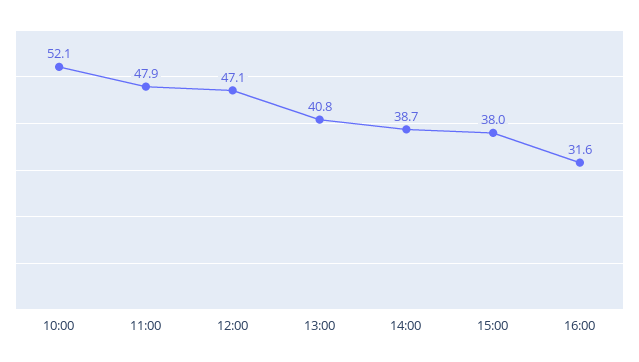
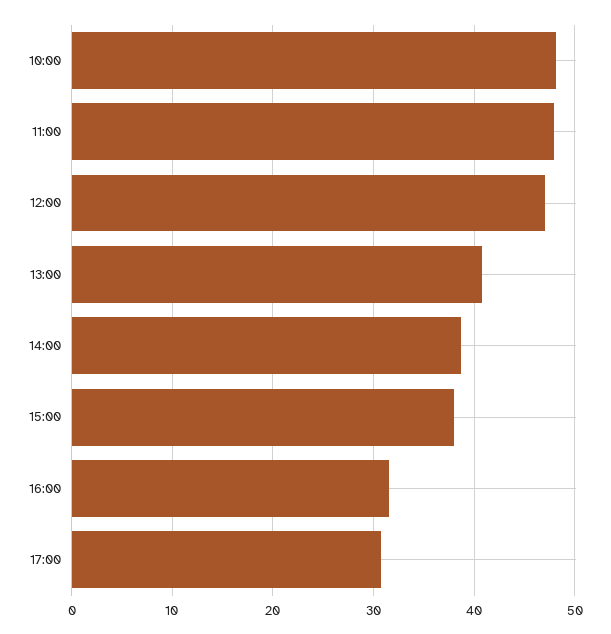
10:00: 52.1 -> 48
17:00: none -> 31

